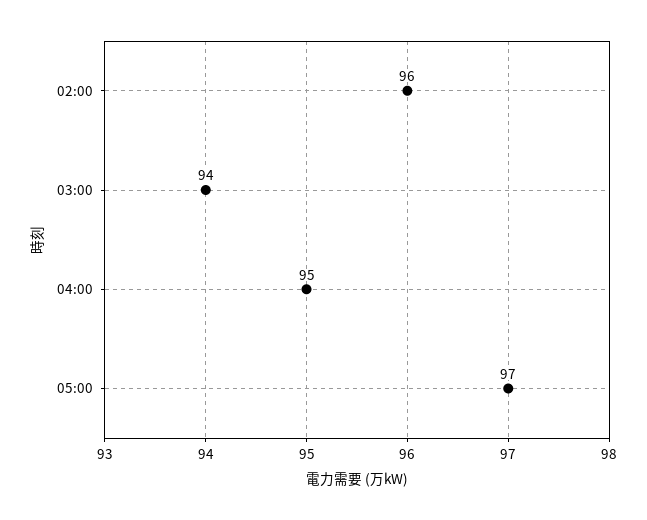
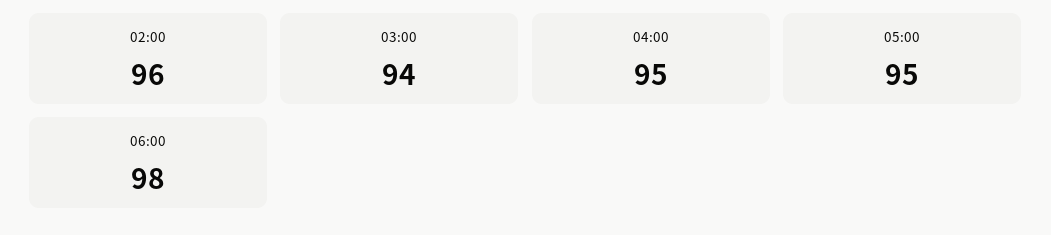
05:00: 97 -> 95
06:00: none -> 98

